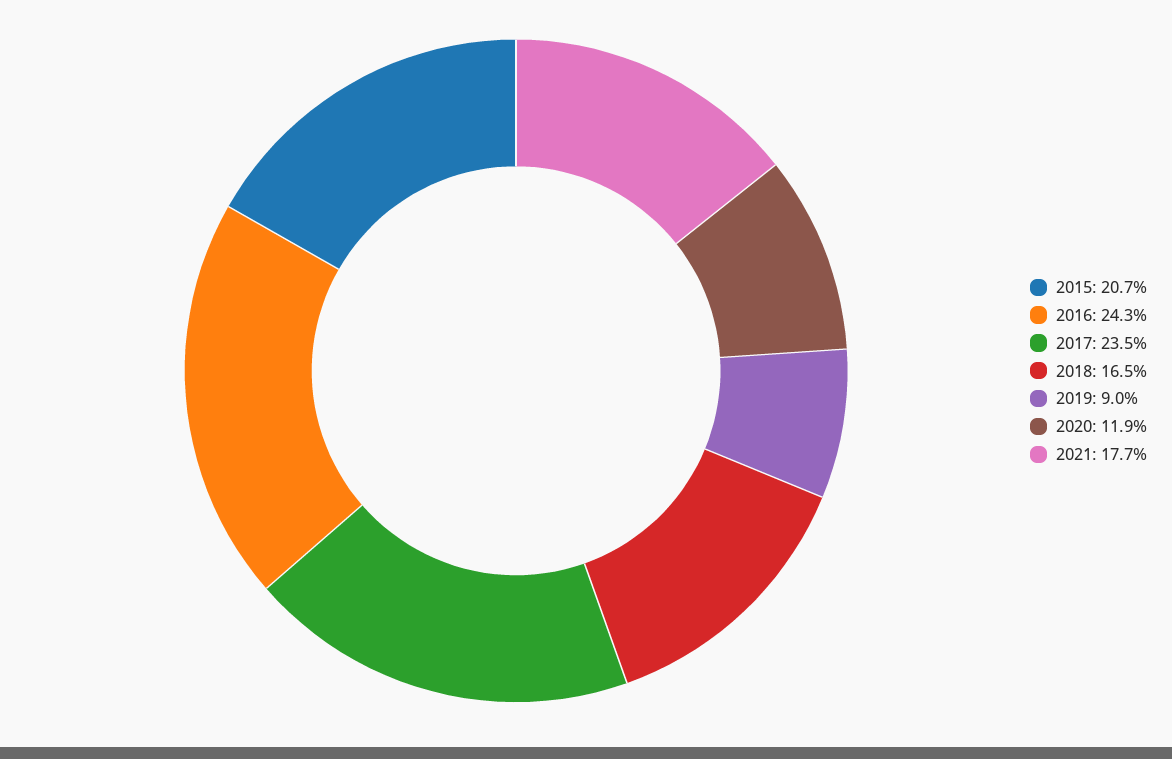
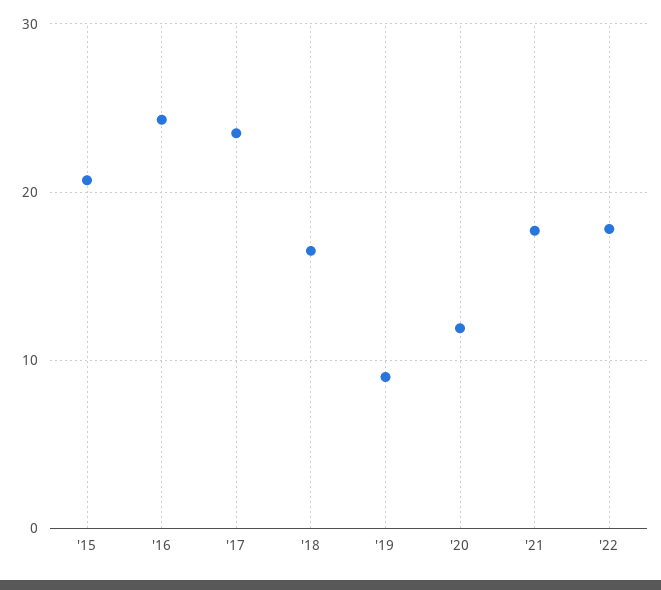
'22: none -> 18

